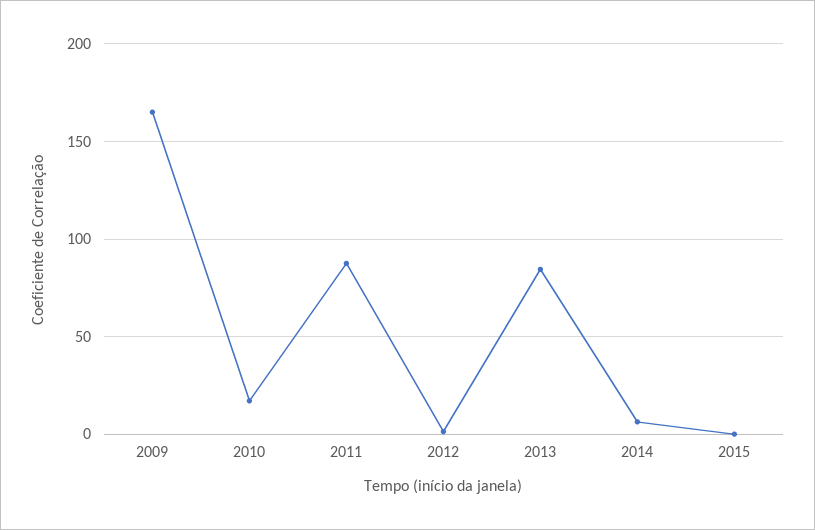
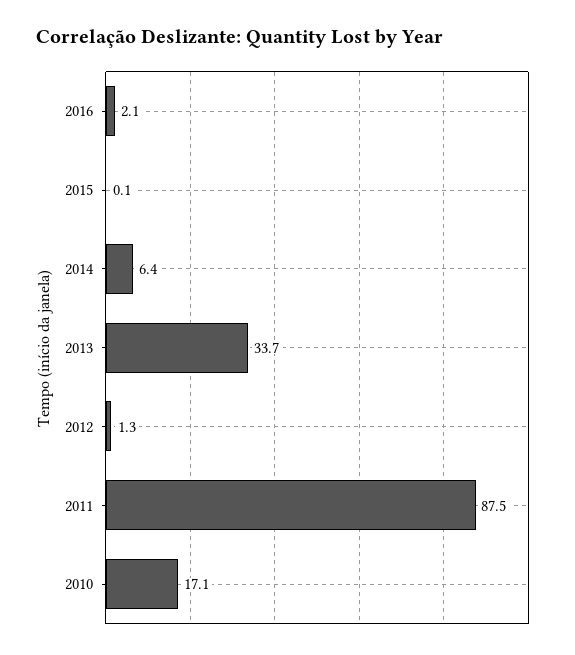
2009: 165 -> none
2013: 85 -> 33.7
2016: none -> 2.1

